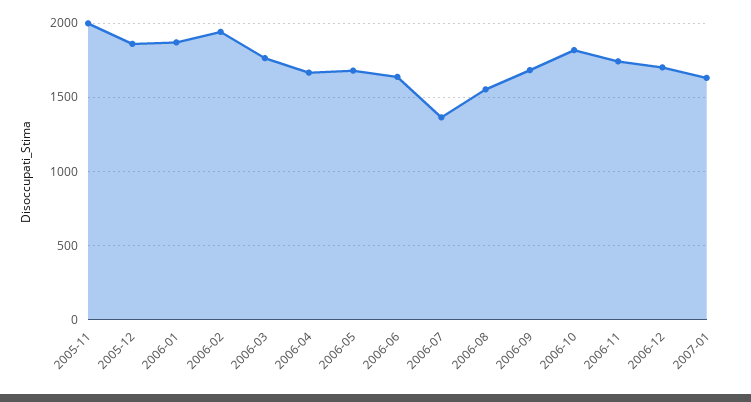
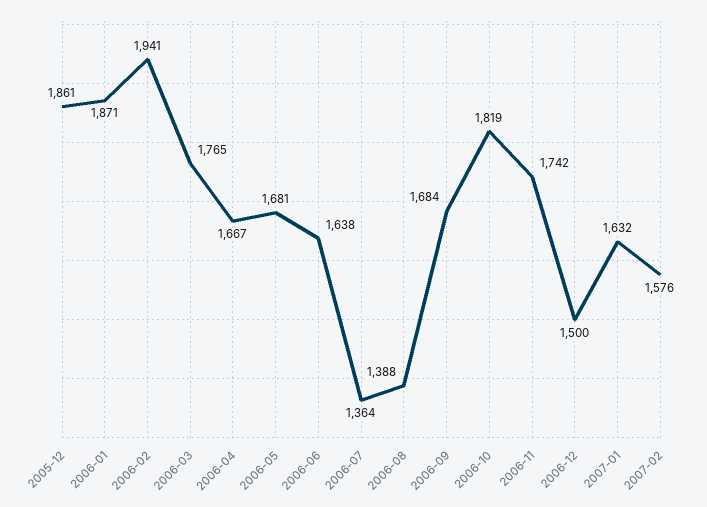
2005-11: 2000 -> none
2006-08: 1550 -> 1388
2006-12: 1700 -> 1500
2007-02: none -> 1576

